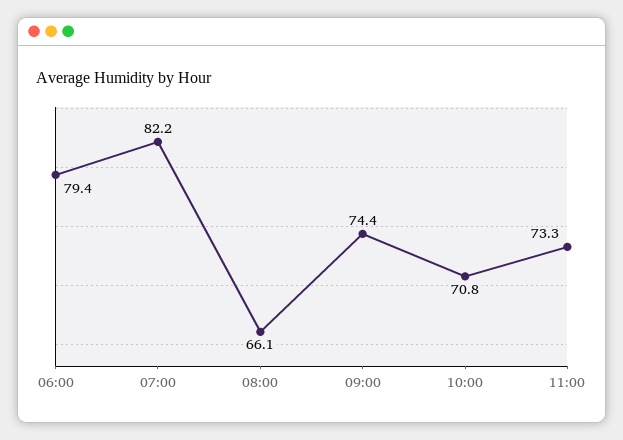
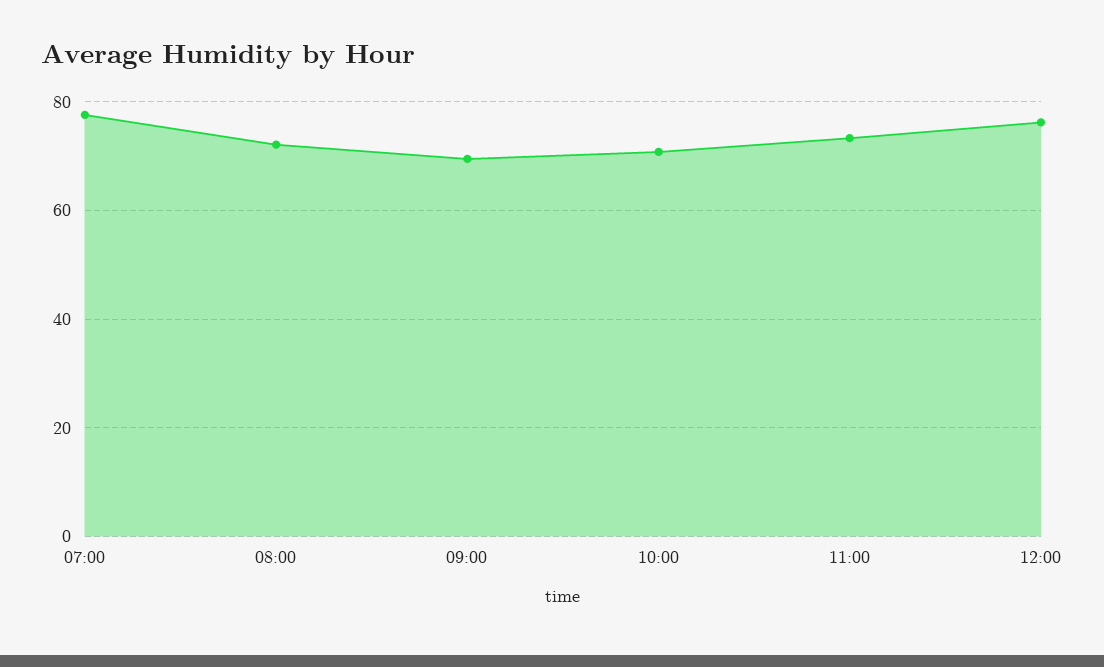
06:00: 79.4 -> none
07:00: 82.2 -> 78
08:00: 66.1 -> 72
09:00: 74.4 -> 70
12:00: none -> 76

